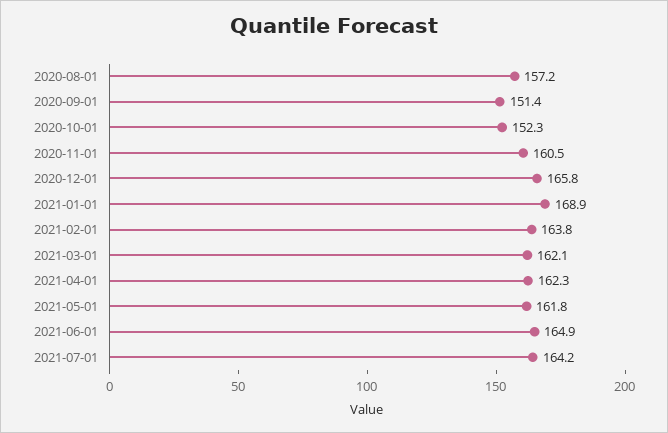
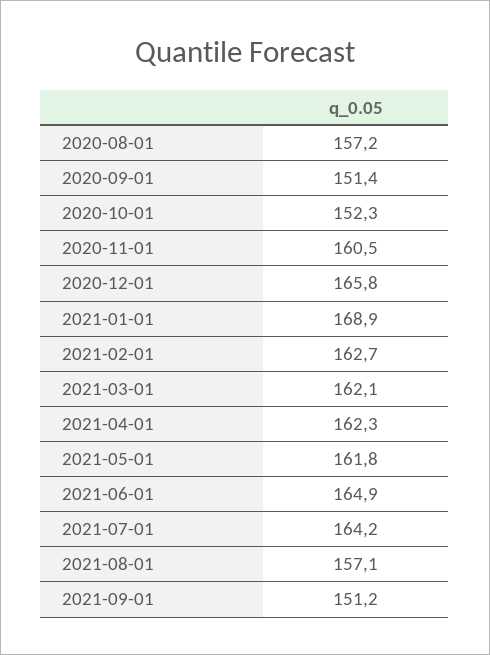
2021-02-01: 163.8 -> 162.7
2021-08-01: none -> 157.1
2021-09-01: none -> 151.2

